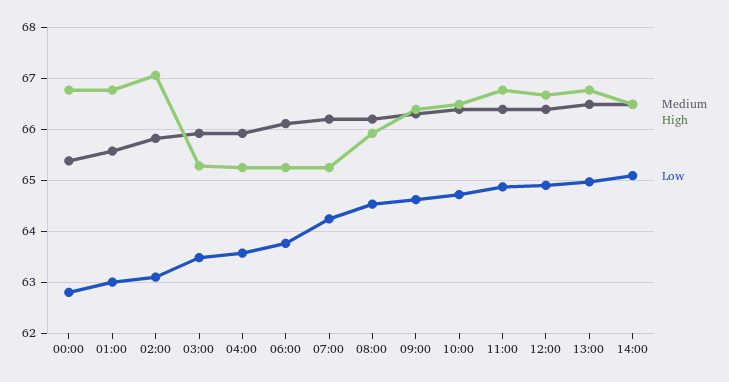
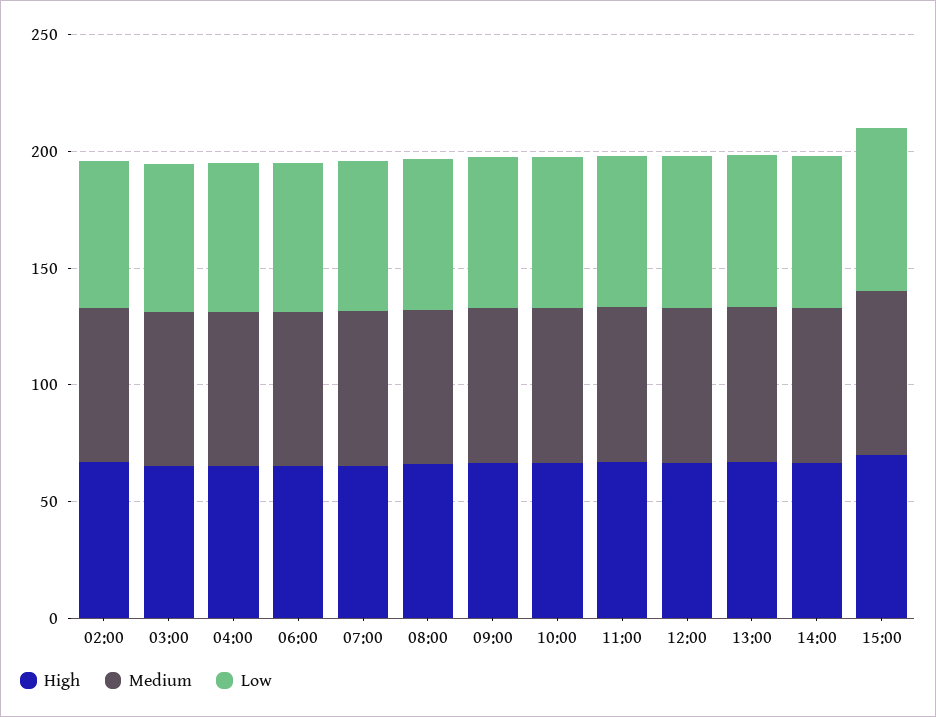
Medium, 00:00: 65.4 -> none
High, 00:00: 66.8 -> none
Low, 00:00: 62.8 -> none
Medium, 01:00: 65.6 -> none
High, 01:00: 66.8 -> none
Low, 01:00: 63 -> none
High, 15:00: none -> 70
Medium, 15:00: none -> 70
Low, 15:00: none -> 70

